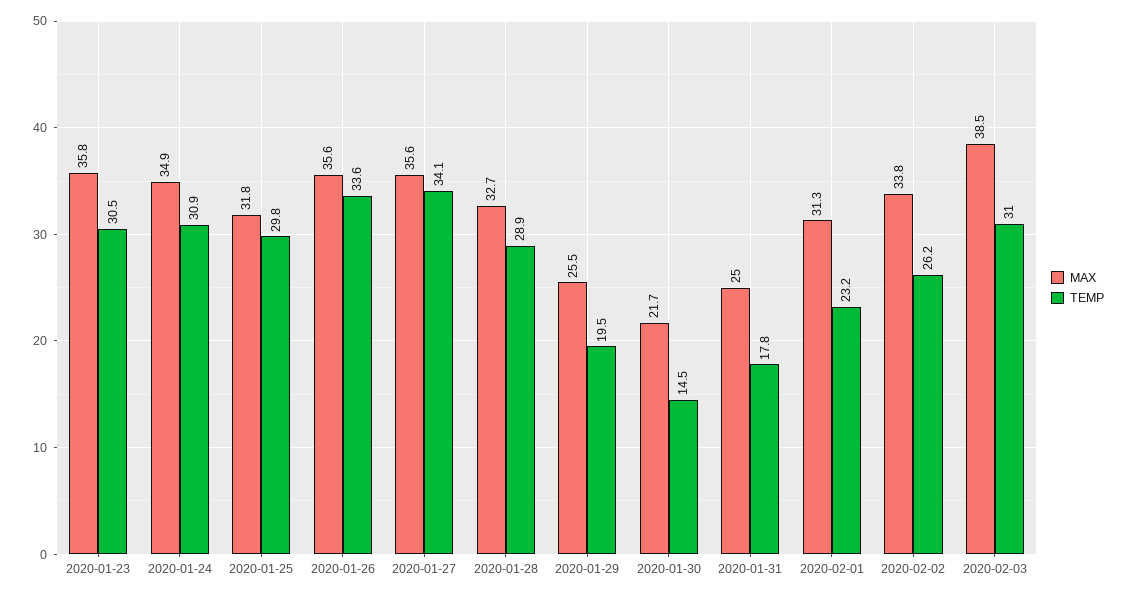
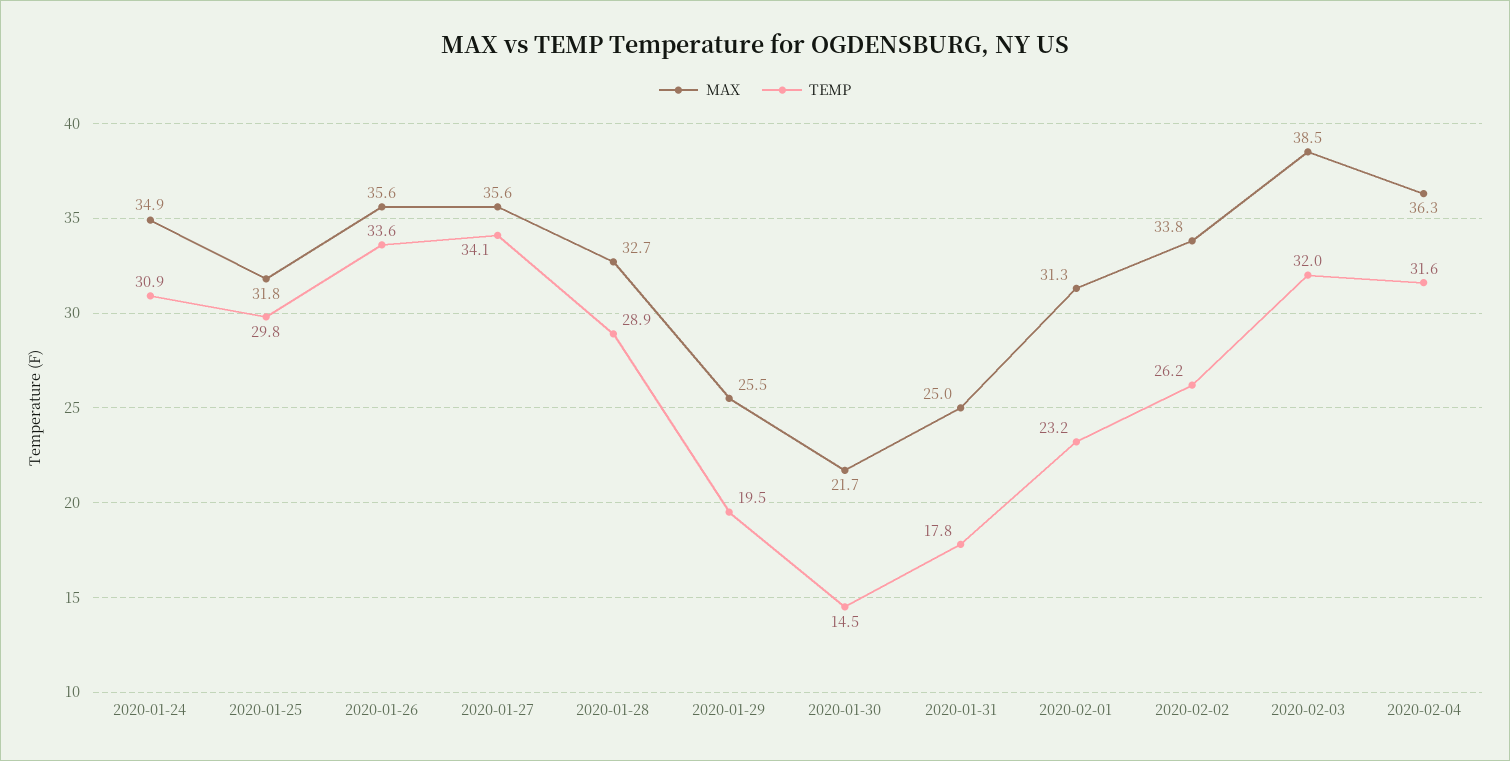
MAX, 2020-01-23: 35.8 -> none
TEMP, 2020-01-23: 30.5 -> none
TEMP, 2020-02-03: 31 -> 32
MAX, 2020-02-04: none -> 36.3
TEMP, 2020-02-04: none -> 31.6

